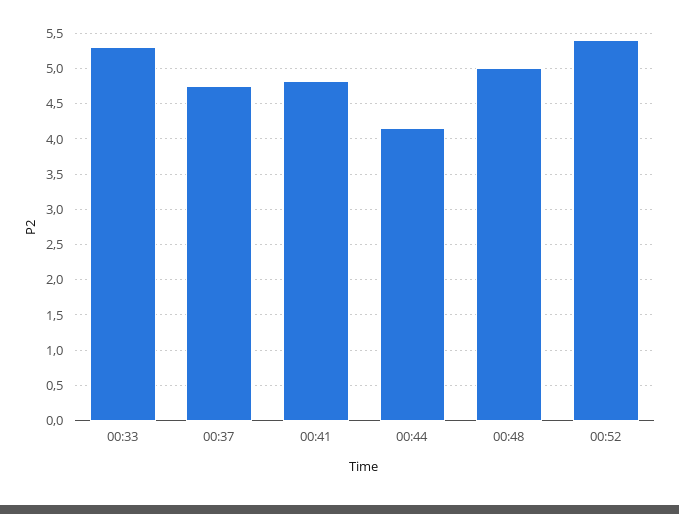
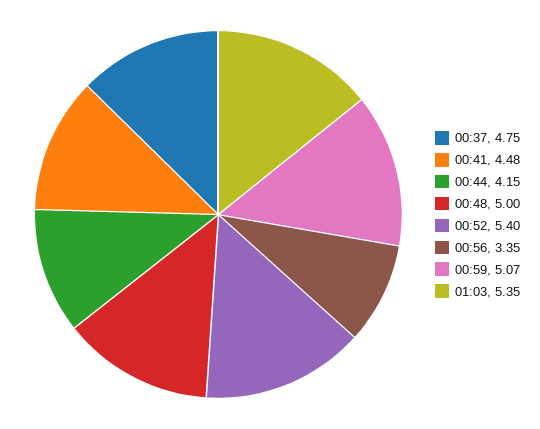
00:33: 5.3 -> none
00:41: 4.8 -> 4.48
00:56: none -> 3.35
00:59: none -> 5.07
01:03: none -> 5.35

